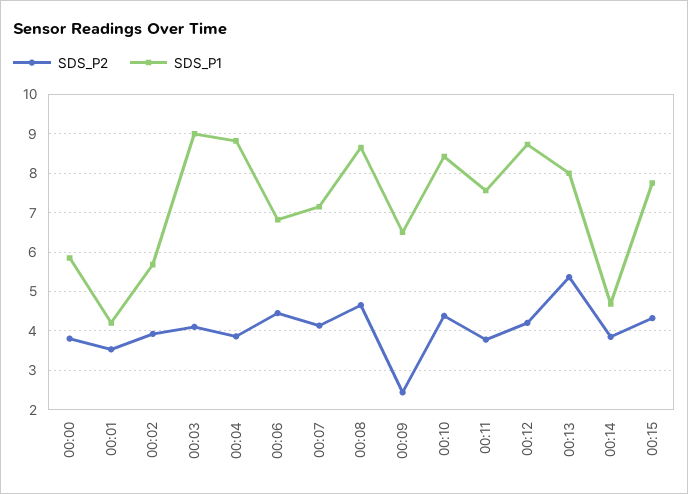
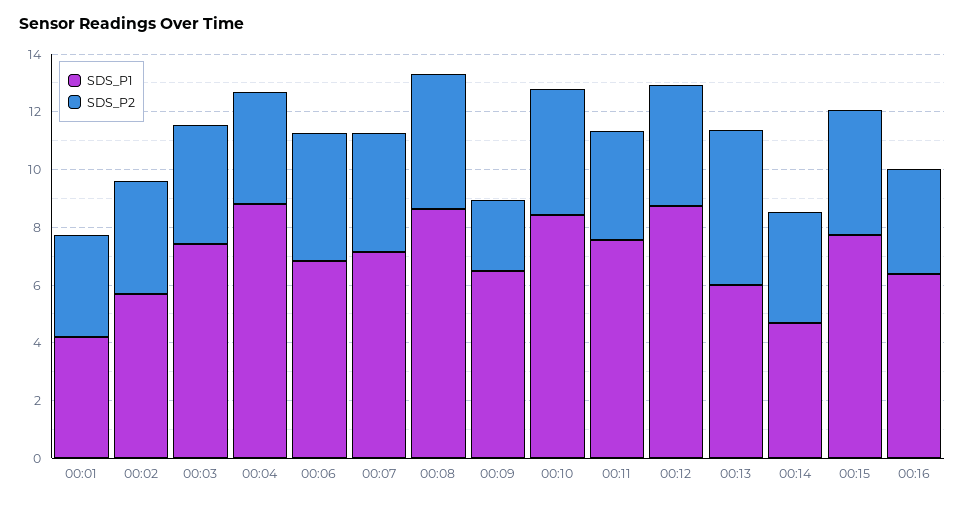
SDS_P2, 00:00: 3.8 -> none
SDS_P1, 00:00: 5.8 -> none
SDS_P1, 00:03: 9 -> 7.5
SDS_P1, 00:13: 8 -> 6
SDS_P1, 00:16: none -> 6.5
SDS_P2, 00:16: none -> 3.5

